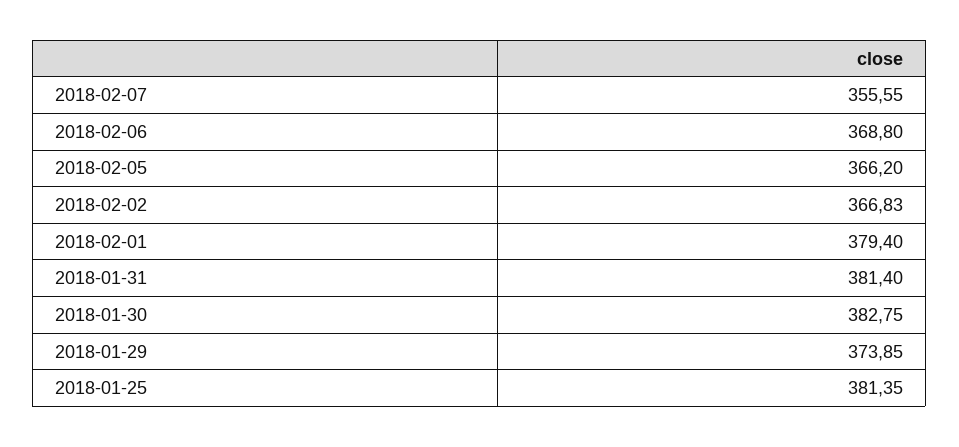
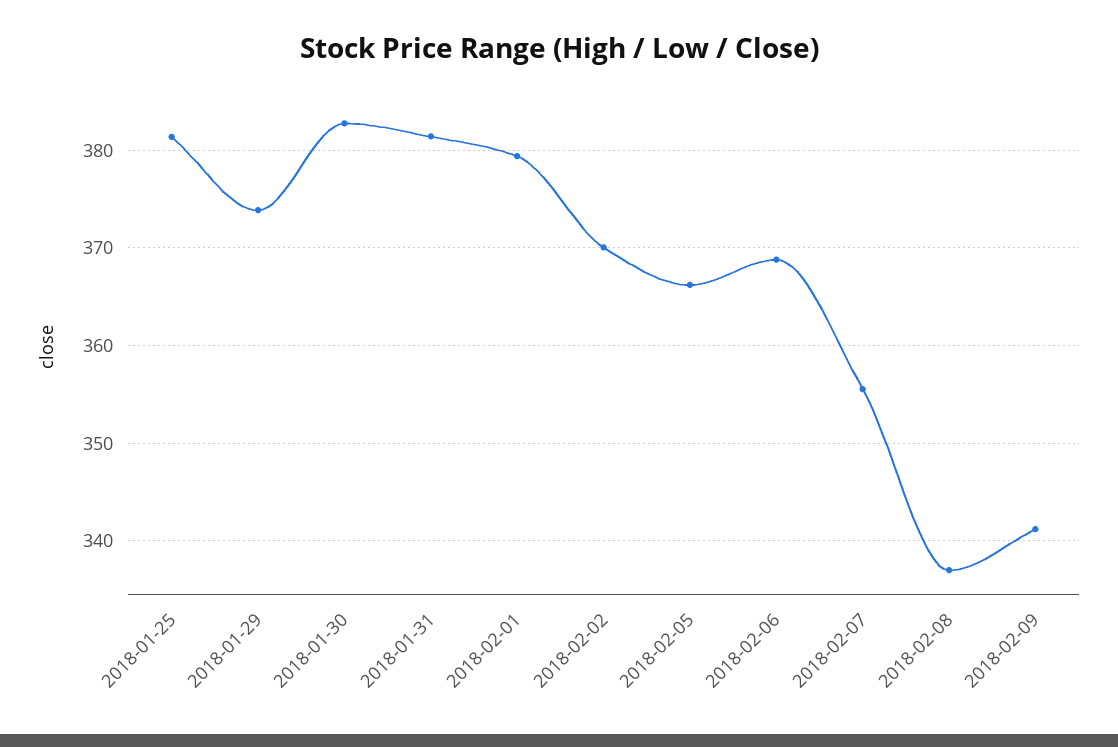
2018-02-02: 366.83 -> 370
2018-02-08: none -> 337
2018-02-09: none -> 341

